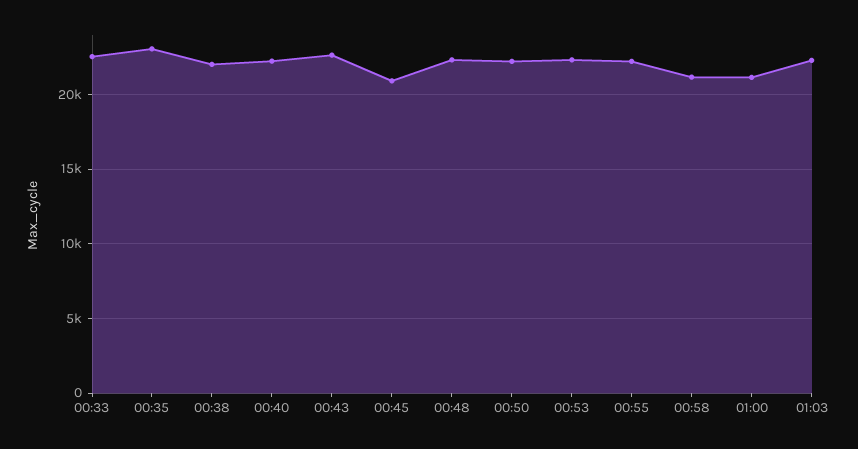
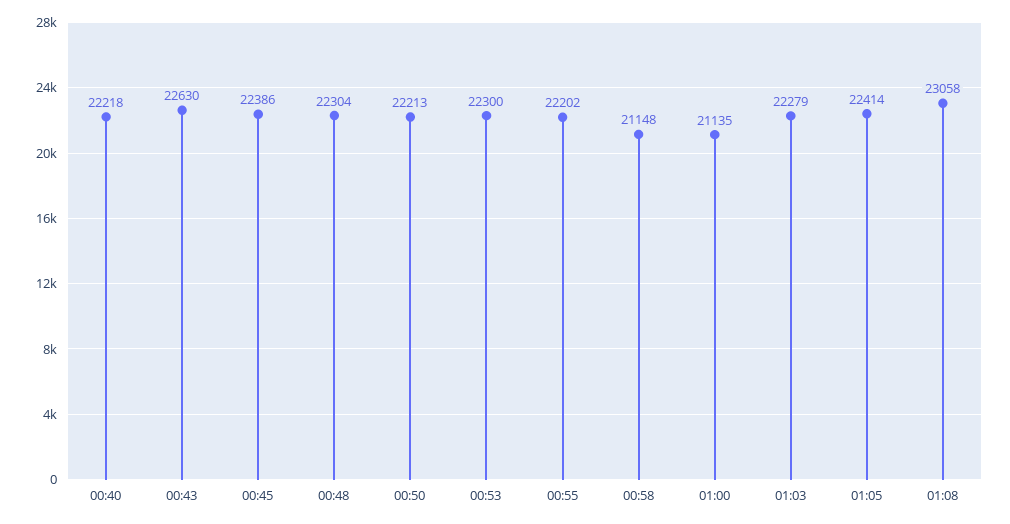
00:33: 22500 -> none
00:35: 23000 -> none
00:38: 22000 -> none
00:45: 21000 -> 22386
01:05: none -> 22414
01:08: none -> 23058

